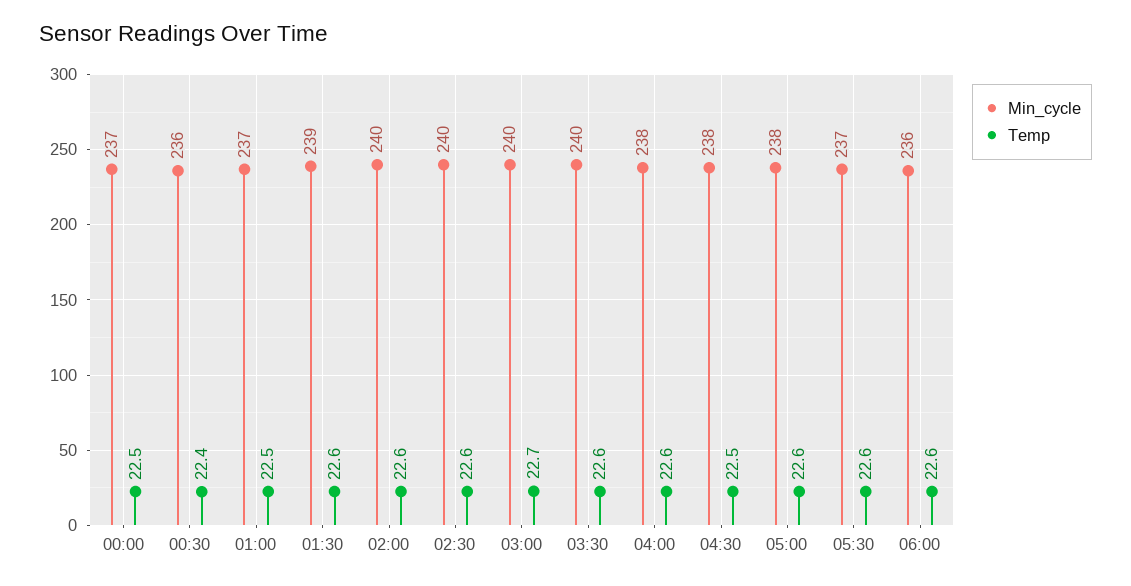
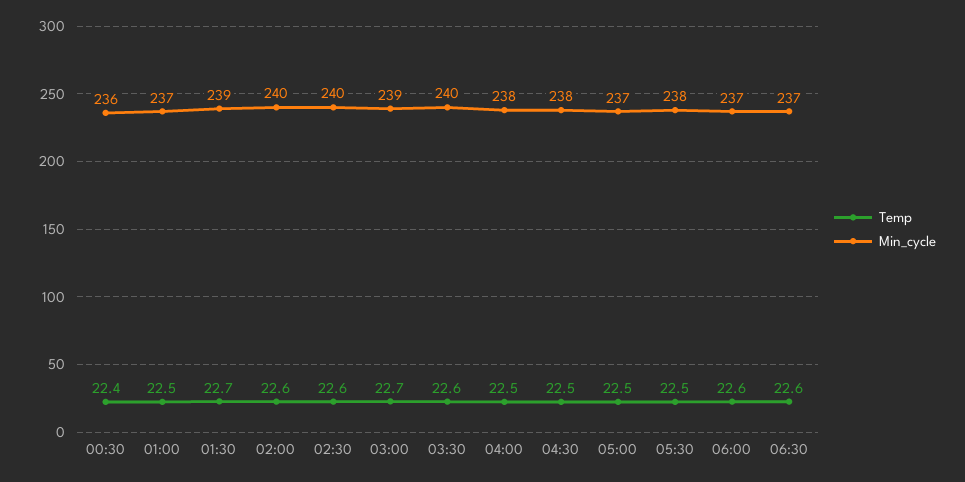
Min_cycle, 00:00: 237 -> none
Temp, 00:00: 22.5 -> none
Temp, 01:30: 22.6 -> 22.7
Min_cycle, 03:00: 240 -> 239
Temp, 04:00: 22.6 -> 22.5
Min_cycle, 05:00: 238 -> 237
Temp, 05:00: 22.6 -> 22.5
Min_cycle, 05:30: 237 -> 238
Temp, 05:30: 22.6 -> 22.5
Min_cycle, 06:00: 236 -> 237
Temp, 06:30: none -> 22.6
Min_cycle, 06:30: none -> 237

